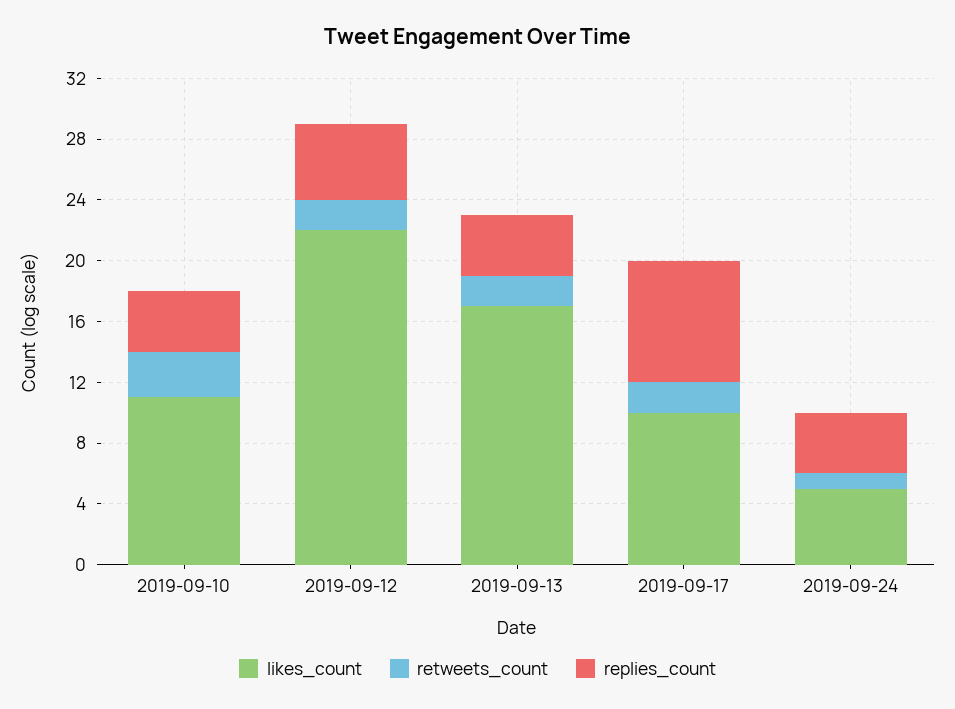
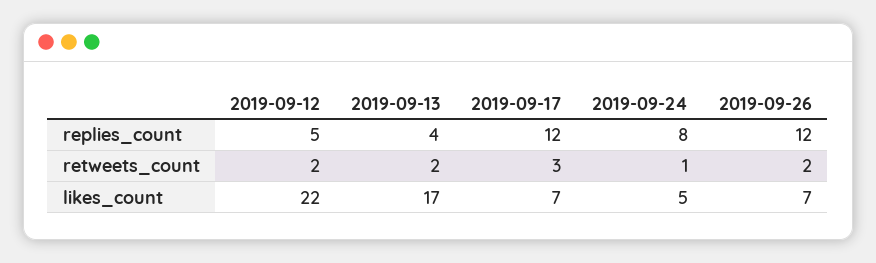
likes_count, 2019-09-10: 11 -> none
retweets_count, 2019-09-10: 3 -> none
replies_count, 2019-09-10: 4 -> none
likes_count, 2019-09-17: 10 -> 7
retweets_count, 2019-09-17: 2 -> 3
replies_count, 2019-09-17: 8 -> 12
replies_count, 2019-09-24: 4 -> 8
replies_count, 2019-09-26: none -> 12
retweets_count, 2019-09-26: none -> 2
likes_count, 2019-09-26: none -> 7

